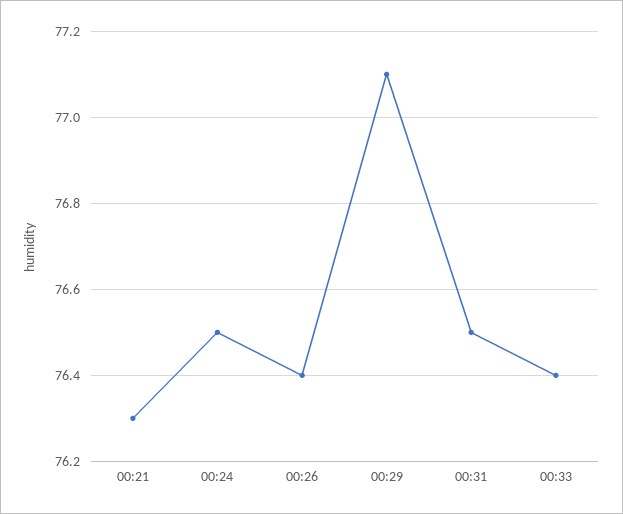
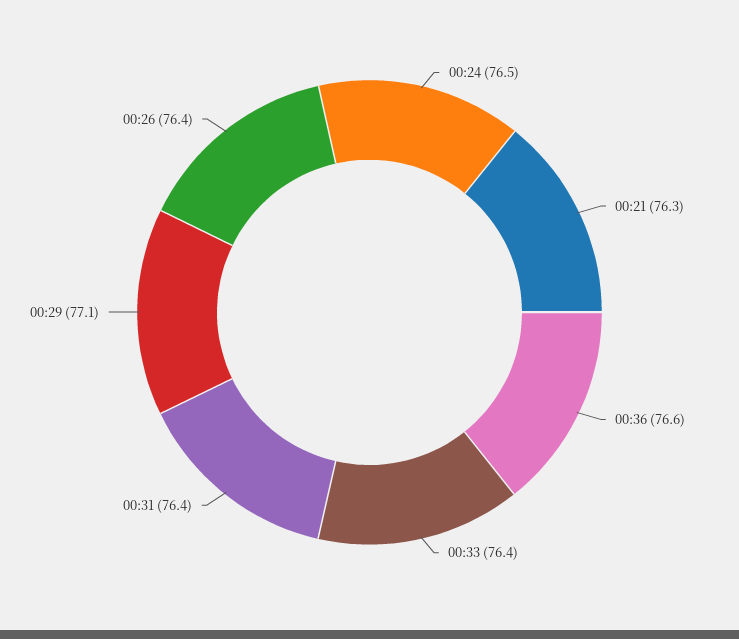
00:31: 76.5 -> 76.4
00:36: none -> 76.6

